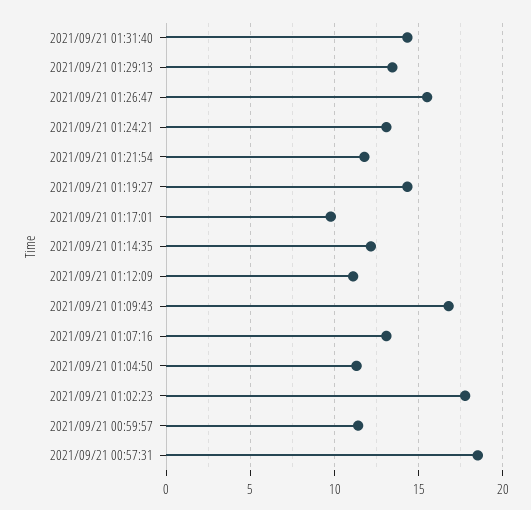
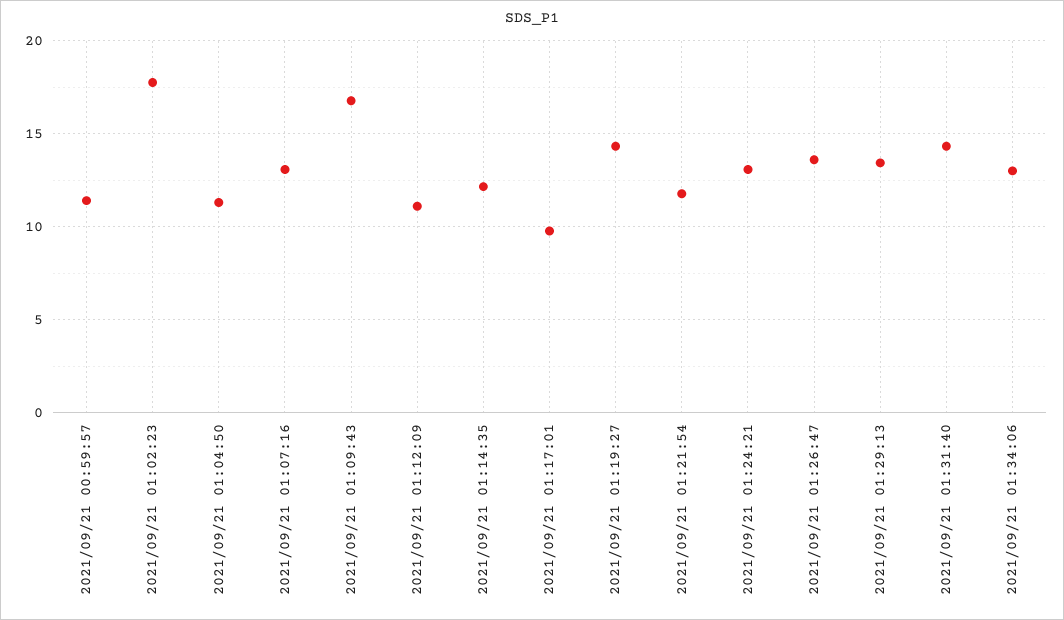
2021/09/21 01:26:47: 15.5 -> 13.5
2021/09/21 00:57:31: 18.5 -> none
2021/09/21 01:34:06: none -> 13

